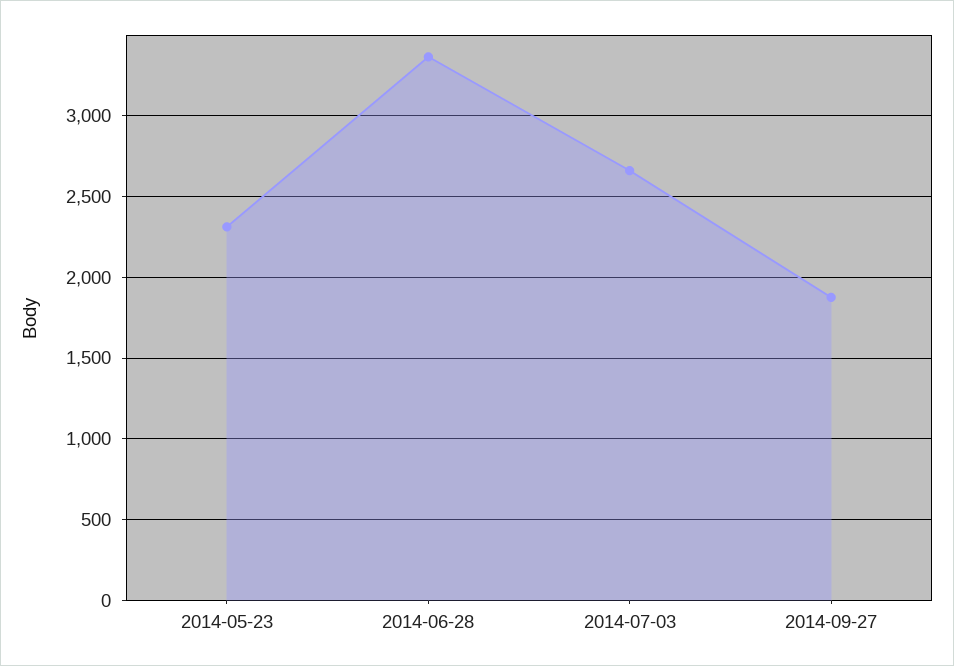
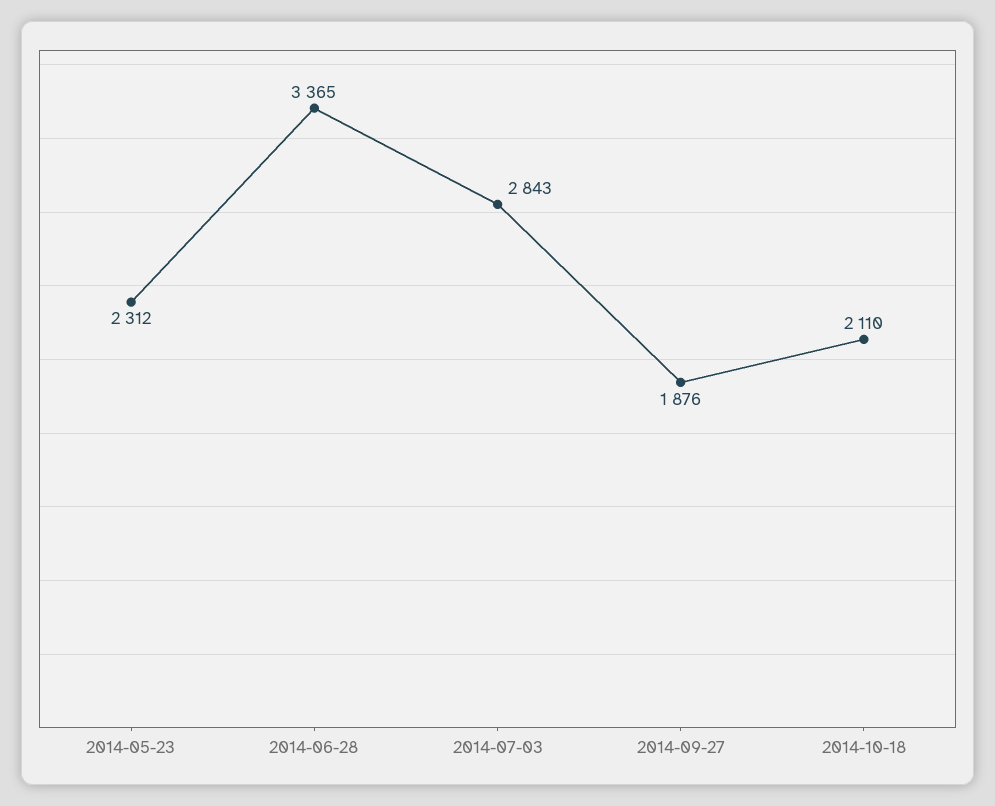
2014-07-03: 2650 -> 2843
2014-10-18: none -> 2110

